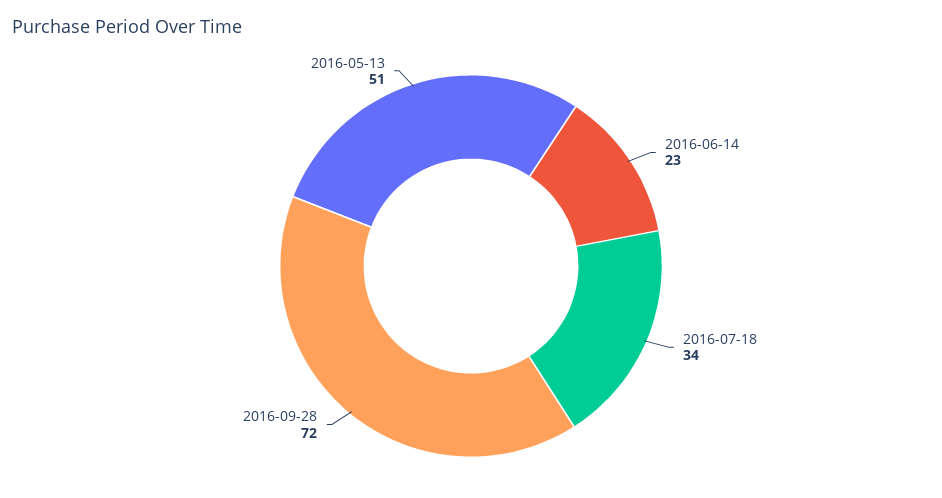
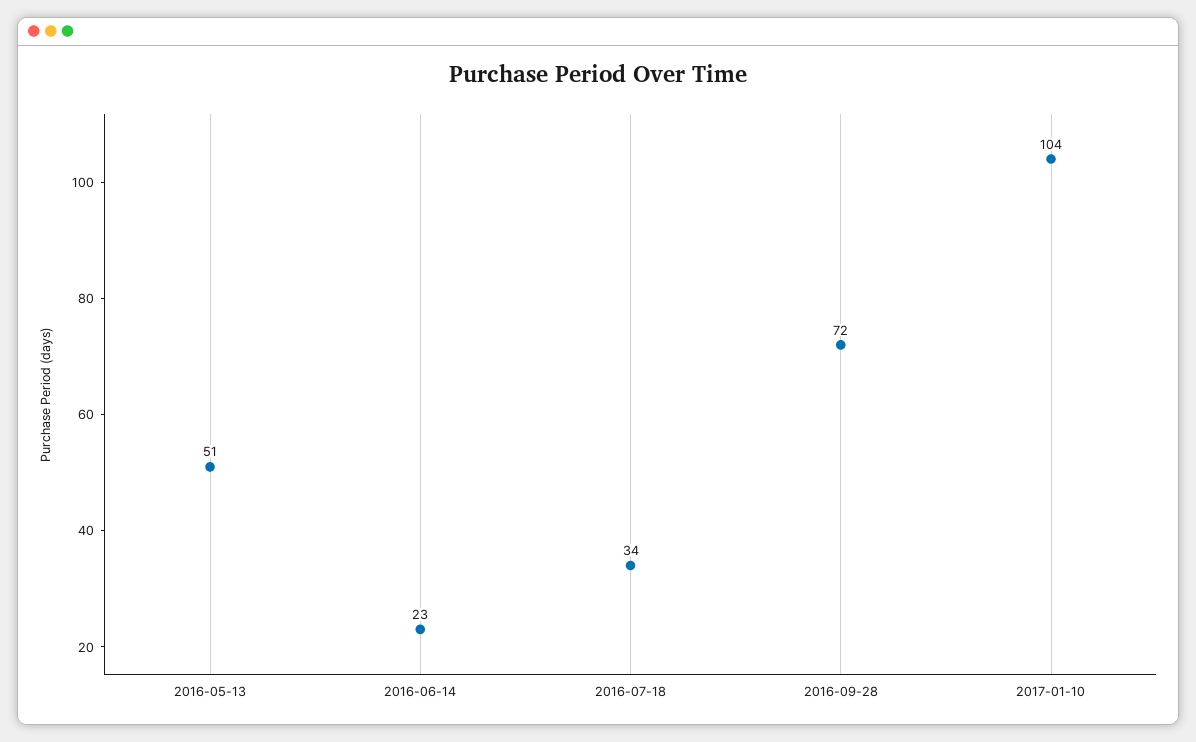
2017-01-10: none -> 104

